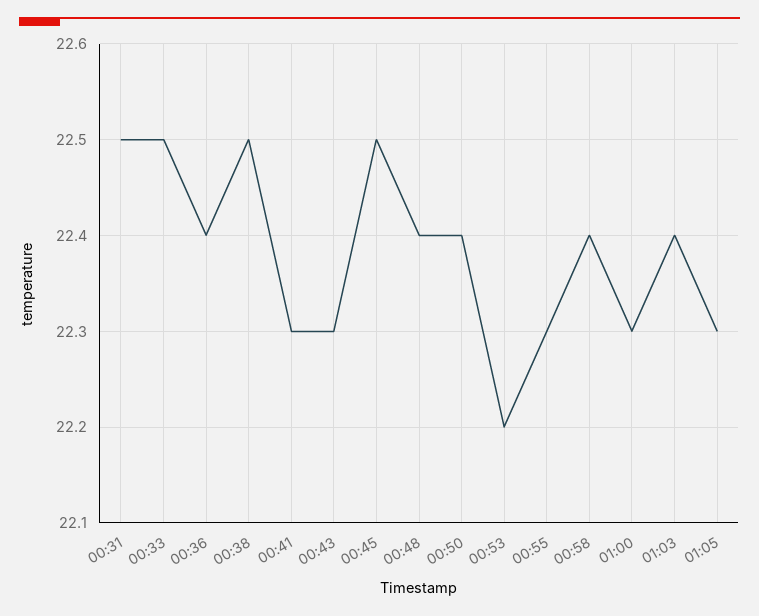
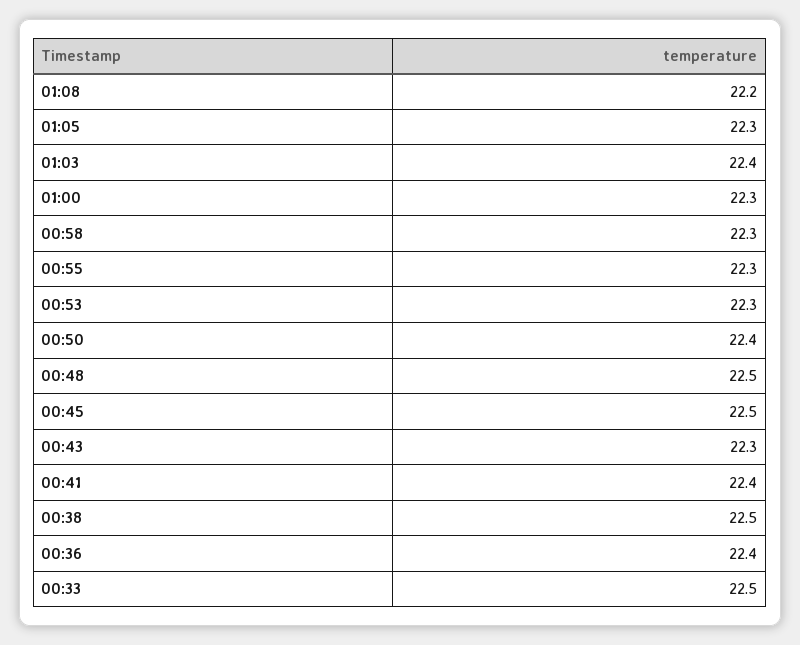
00:31: 22.5 -> none
00:41: 22.3 -> 22.4
00:48: 22.4 -> 22.5
00:53: 22.2 -> 22.3
00:58: 22.4 -> 22.3
01:08: none -> 22.2

